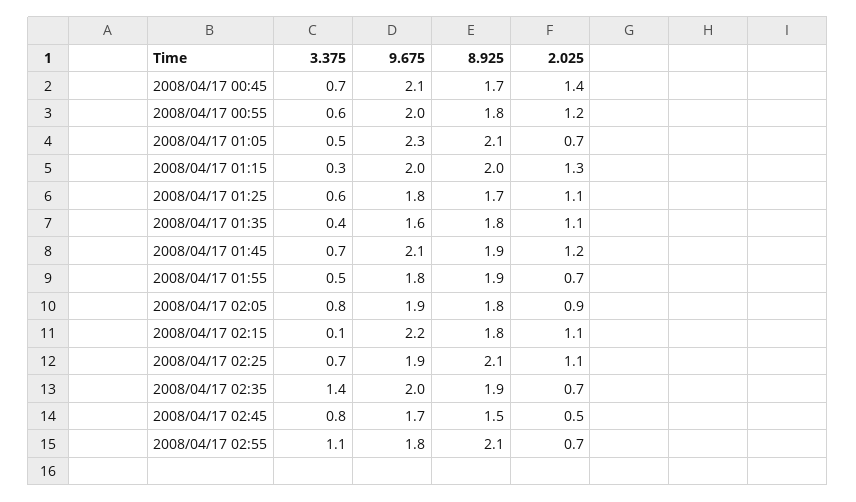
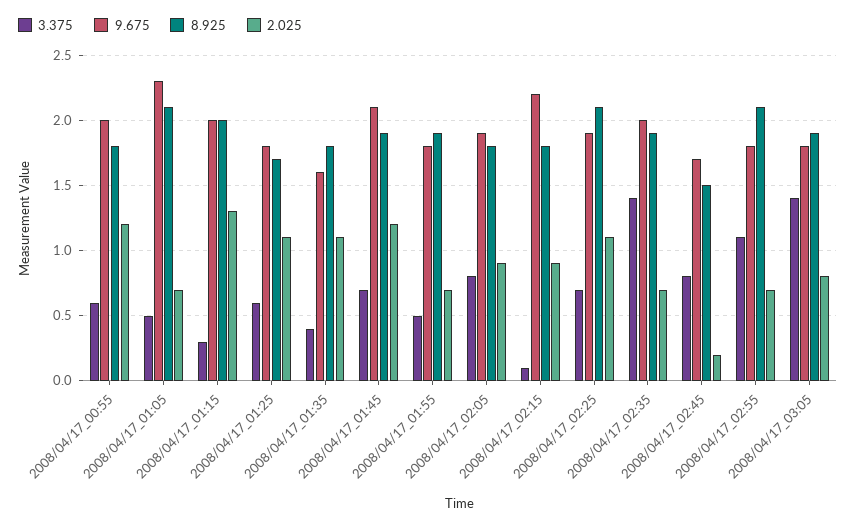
3.375, 2008/04/17 00:45: 0.7 -> none
9.675, 2008/04/17 00:45: 2.1 -> none
8.925, 2008/04/17 00:45: 1.7 -> none
2.025, 2008/04/17 00:45: 1.4 -> none
2.025, 2008/04/17 02:15: 1.1 -> 0.9
2.025, 2008/04/17 02:45: 0.5 -> 0.2
3.375, 2008/04/17_03:05: none -> 1.4
9.675, 2008/04/17_03:05: none -> 1.8
8.925, 2008/04/17_03:05: none -> 1.9
2.025, 2008/04/17_03:05: none -> 0.8

